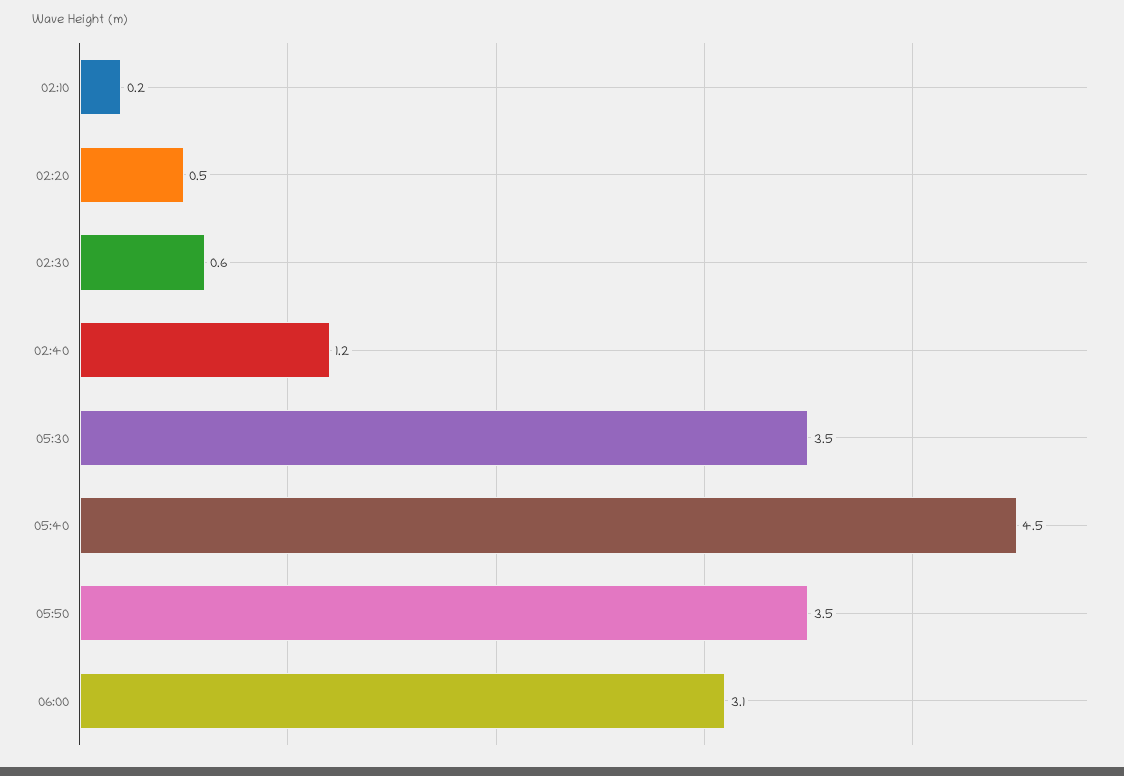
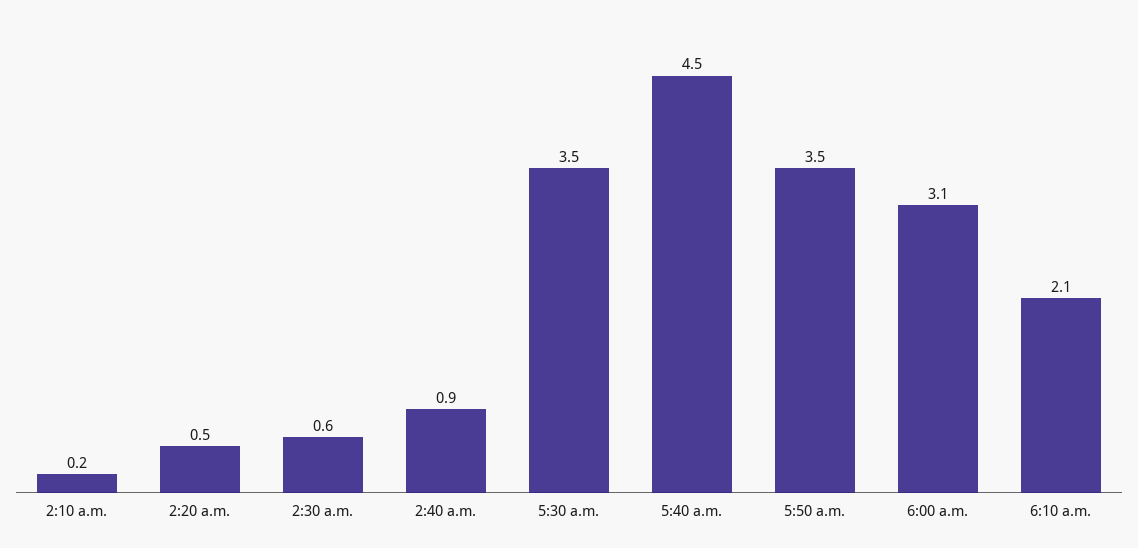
02:40: 1.2 -> 0.9
6:10 a.m.: none -> 2.1

